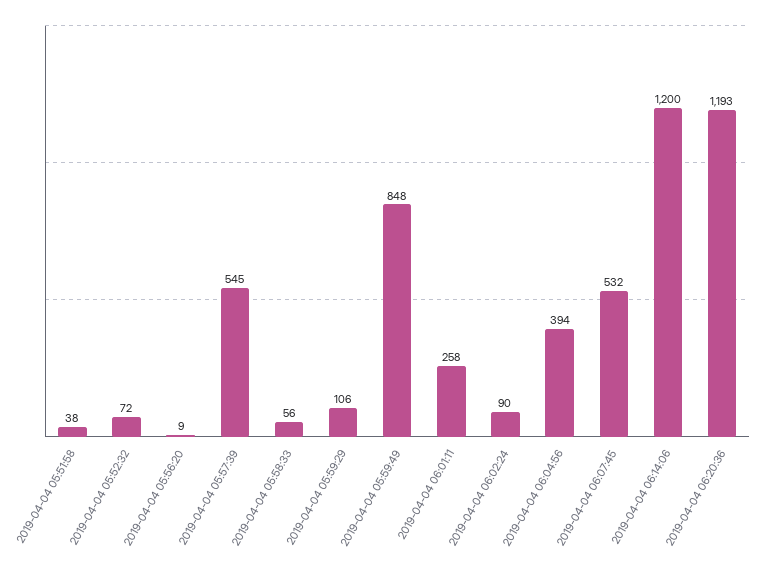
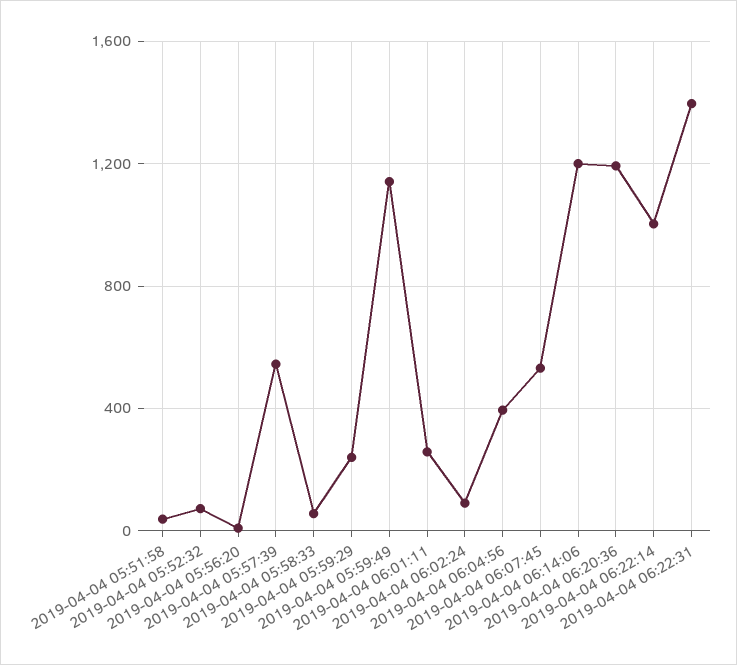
2019-04-04 05:59:29: 106 -> 250
2019-04-04 05:59:49: 848 -> 1150
2019-04-04 06:22:14: none -> 1000
2019-04-04 06:22:31: none -> 1400

